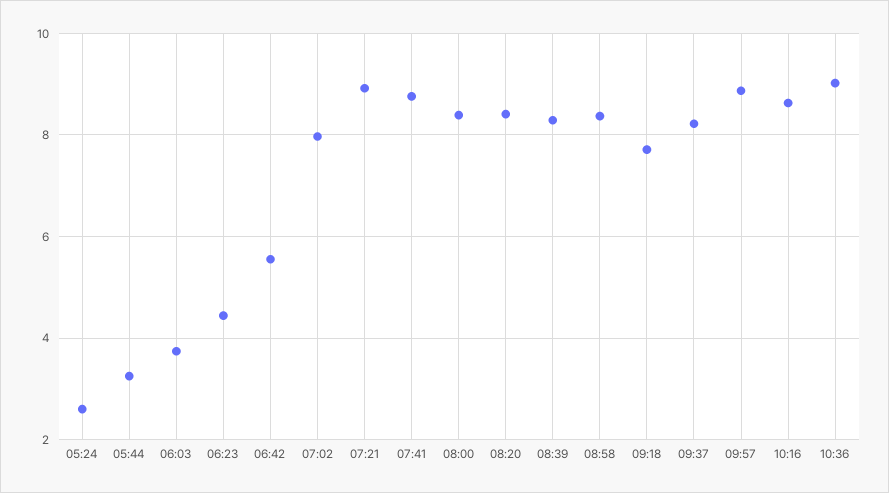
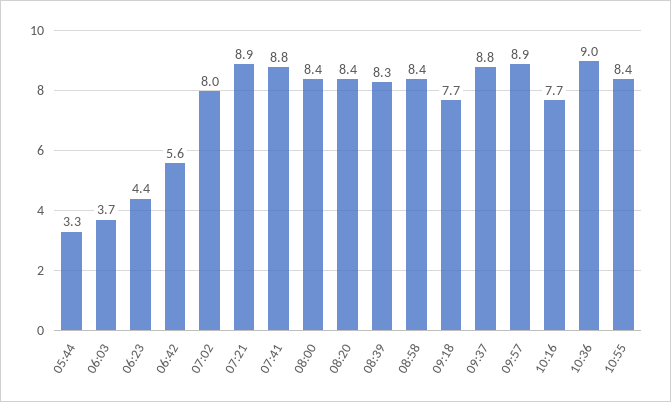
05:24: 2.6 -> none
09:37: 8.2 -> 8.8
10:16: 8.6 -> 7.7
10:55: none -> 8.4

